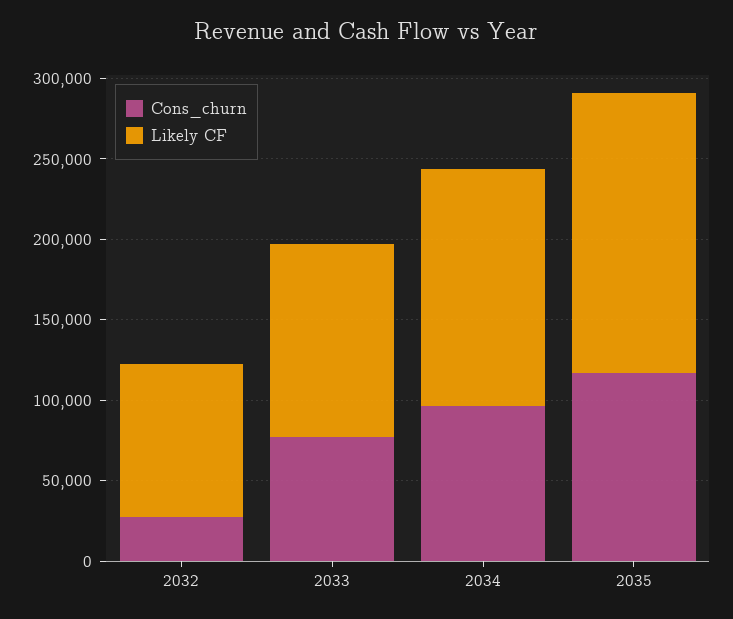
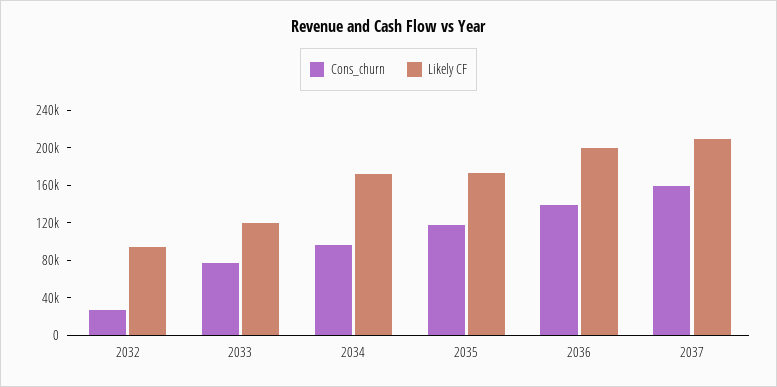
Likely CF, 2034: 150000 -> 170000
Cons_churn, 2036: none -> 140000
Likely CF, 2036: none -> 200000
Cons_churn, 2037: none -> 160000
Likely CF, 2037: none -> 210000

